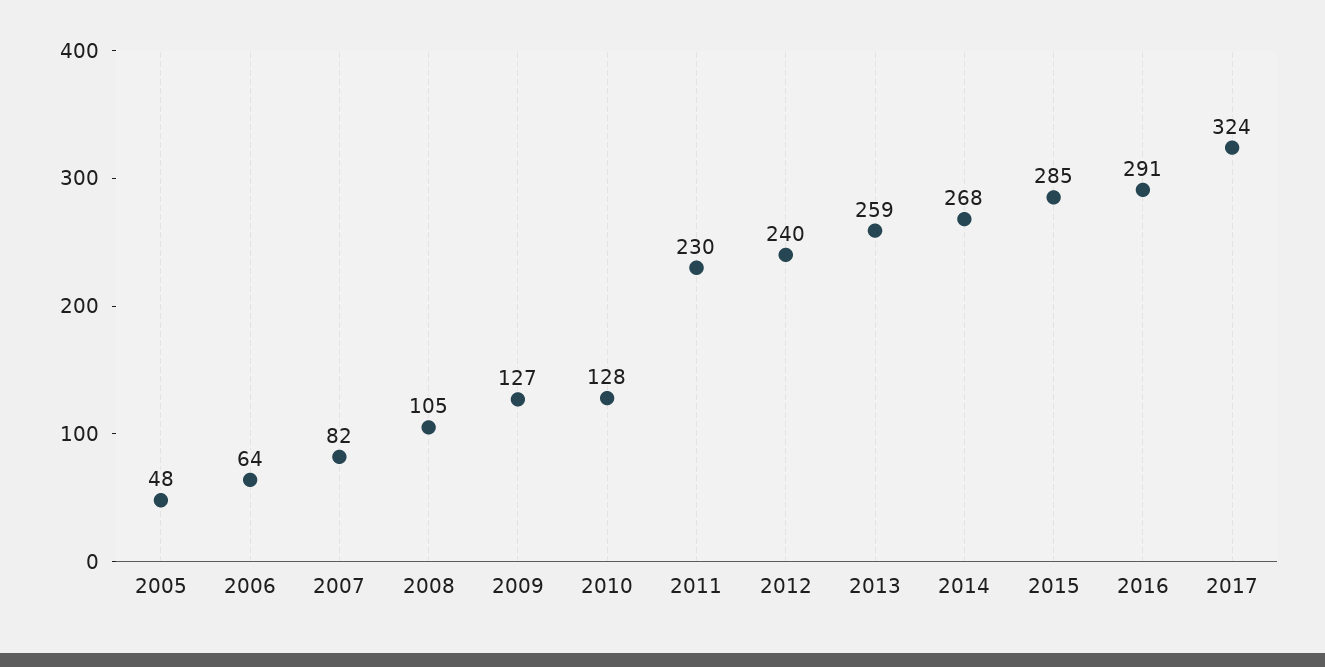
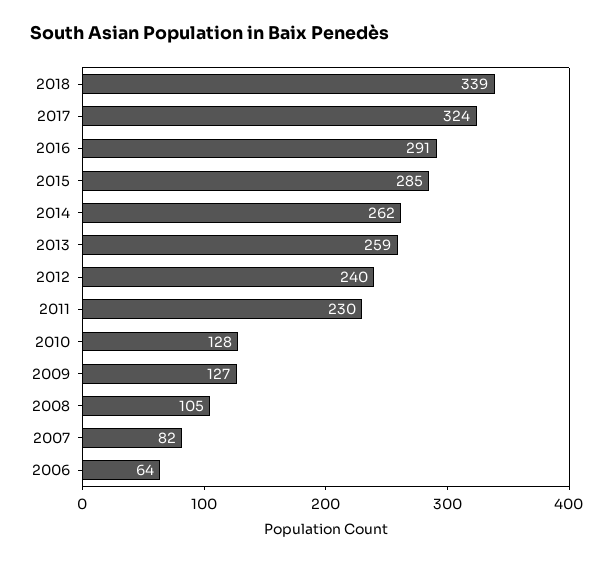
2005: 48 -> none
2014: 268 -> 262
2018: none -> 339

